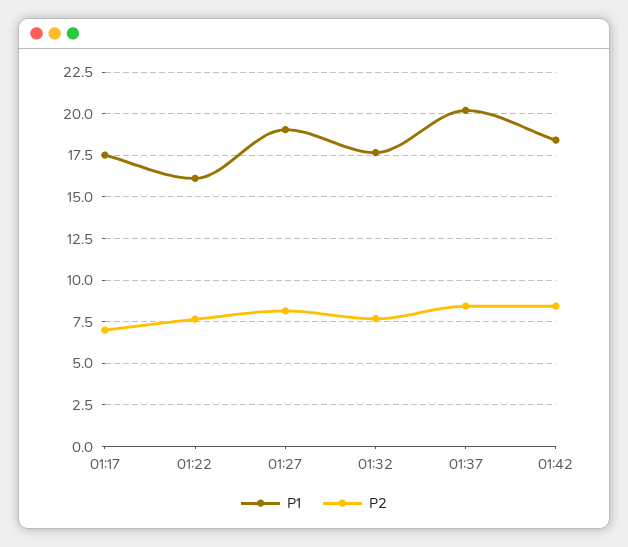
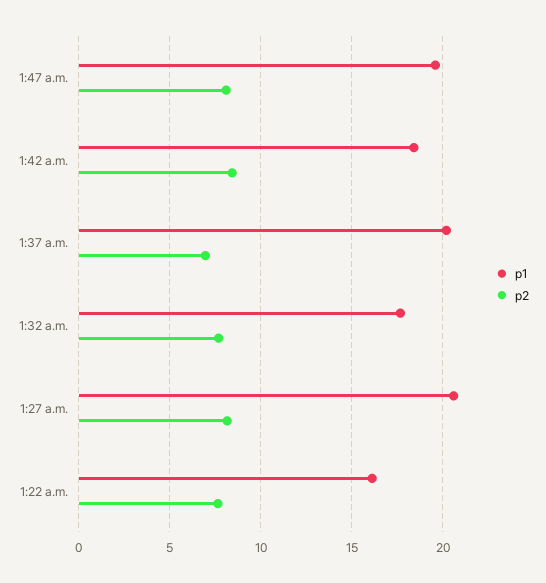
P1, 01:17: 17.5 -> none
P2, 01:17: 7 -> none
P1, 01:27: 19 -> 20.5
P2, 01:37: 8.5 -> 7
P1, 1:47 a.m.: none -> 19.5
P2, 1:47 a.m.: none -> 8

